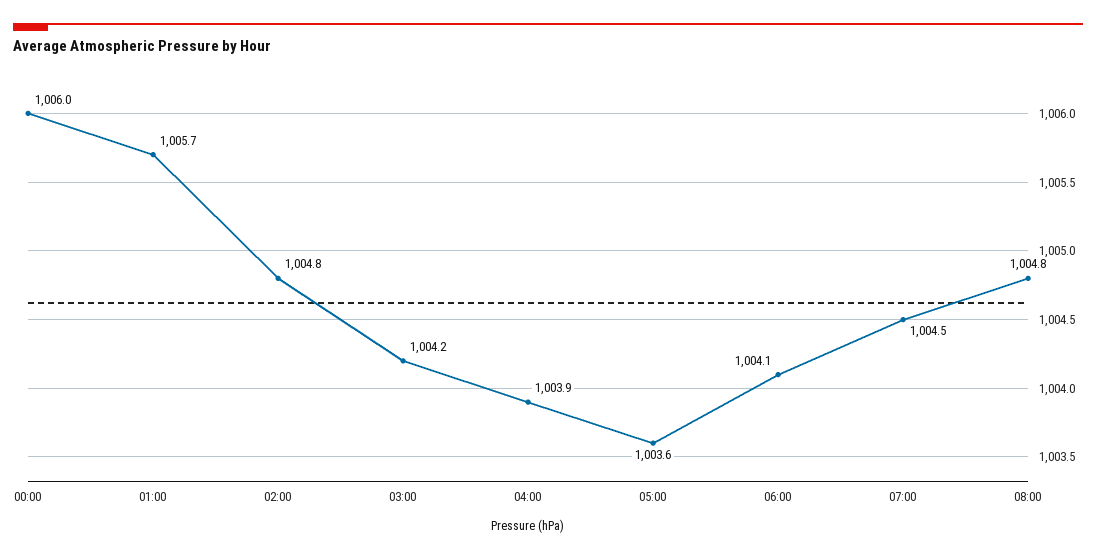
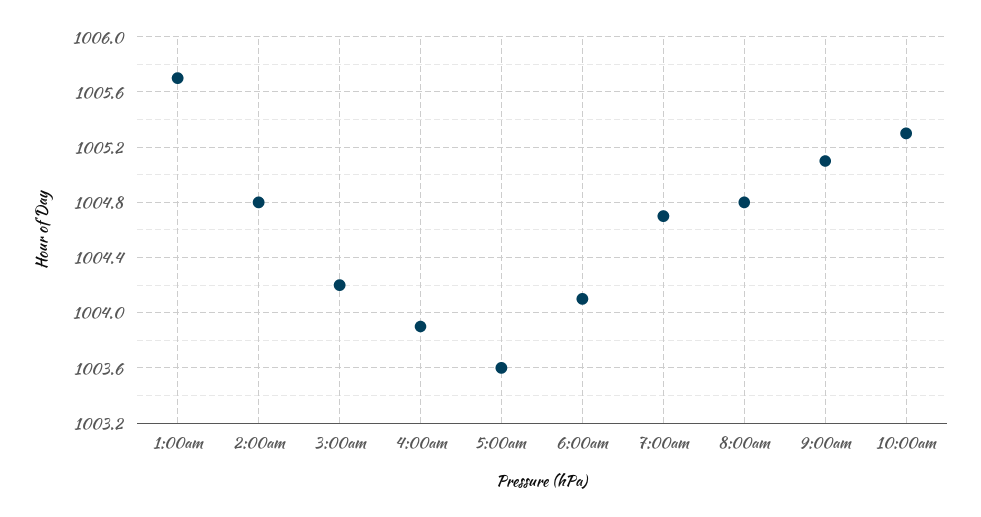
00:00: 1006 -> none
07:00: 1004.5 -> 1004.7
9:00am: none -> 1005.1
10:00am: none -> 1005.3

